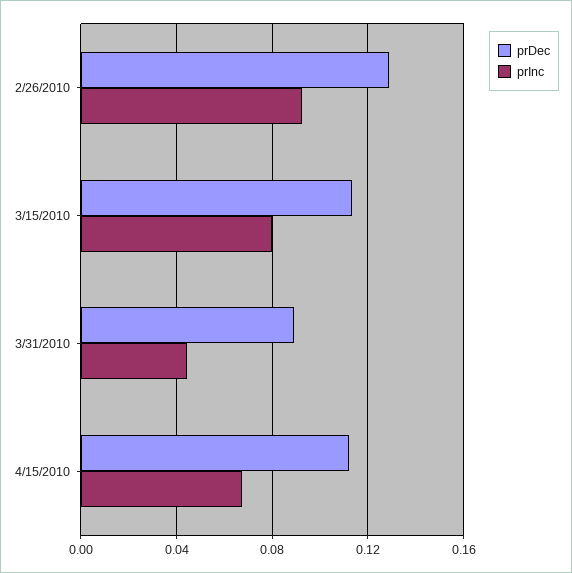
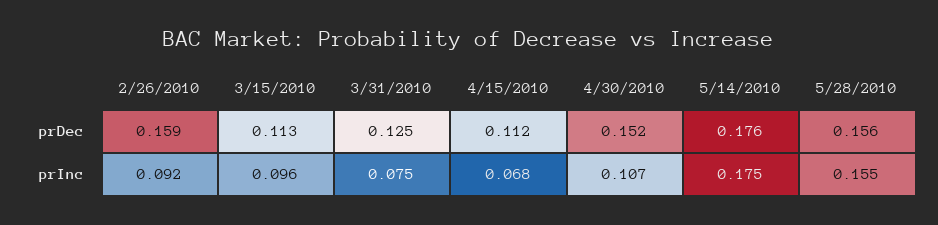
prDec, 2/26/2010: 0.13 -> 0.159
prInc, 3/15/2010: 0.08 -> 0.096
prDec, 3/31/2010: 0.09 -> 0.125
prInc, 3/31/2010: 0.045 -> 0.075
prDec, 4/30/2010: none -> 0.152
prDec, 5/14/2010: none -> 0.176
prDec, 5/28/2010: none -> 0.156
prInc, 4/30/2010: none -> 0.107
prInc, 5/14/2010: none -> 0.175
prInc, 5/28/2010: none -> 0.155

